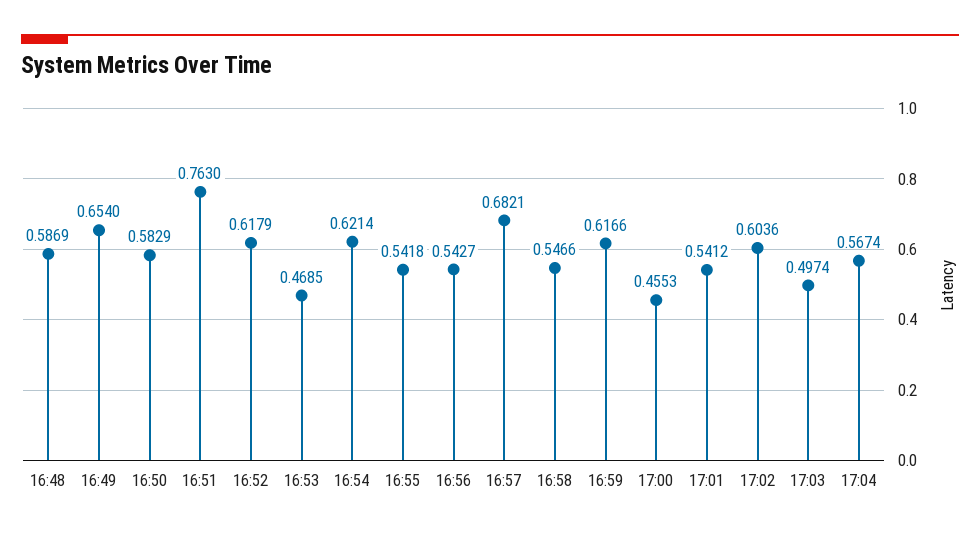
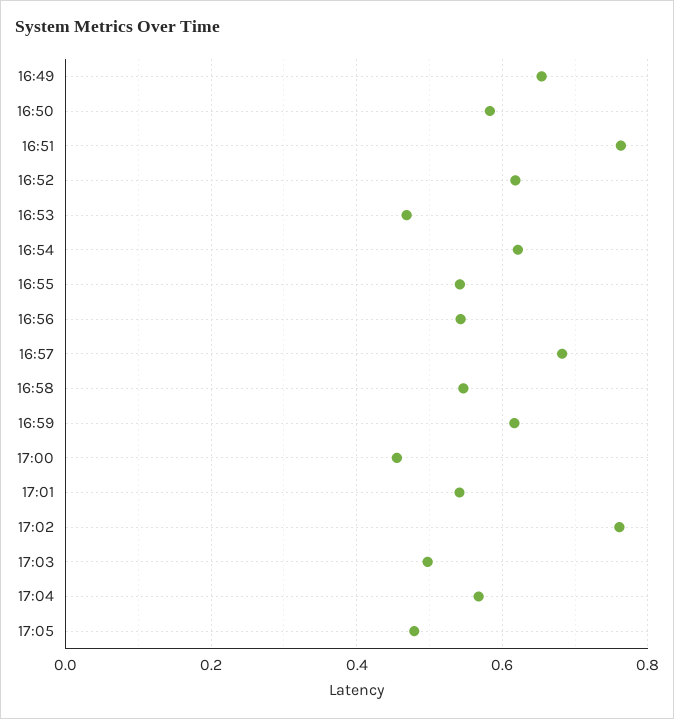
16:48: 0.5869 -> none
17:02: 0.6036 -> 0.76
17:05: none -> 0.48

